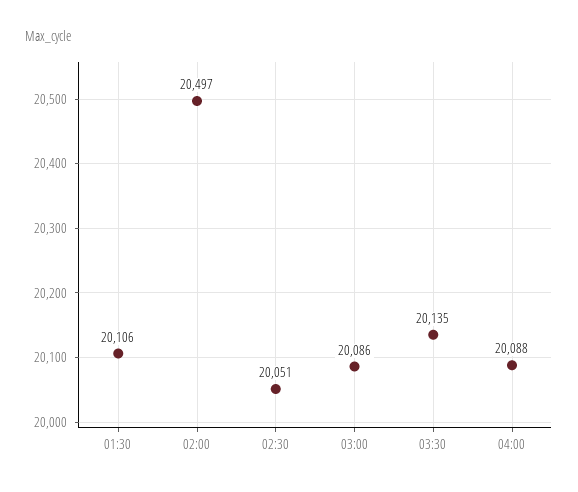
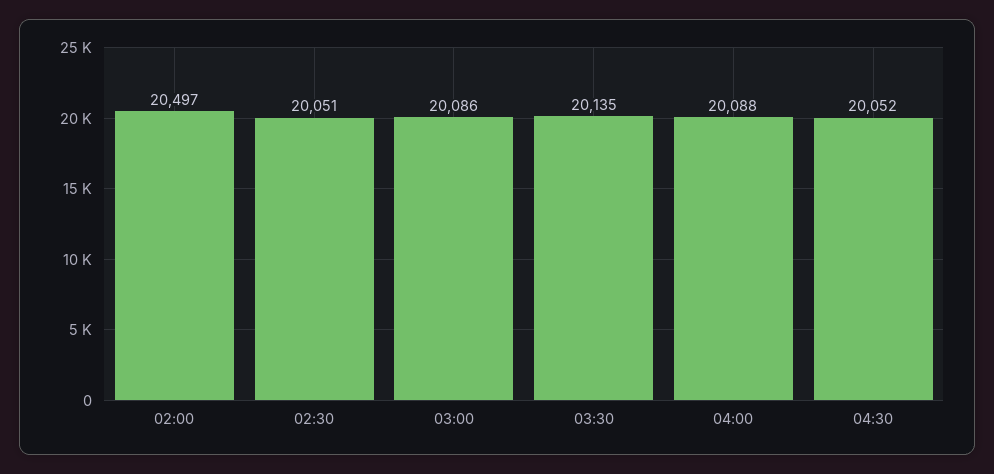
01:30: 20106 -> none
04:30: none -> 20052

